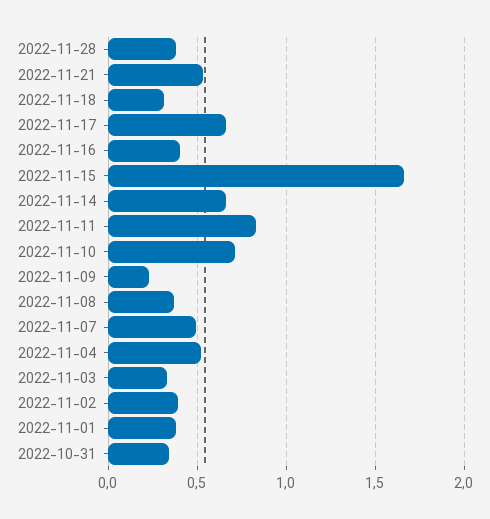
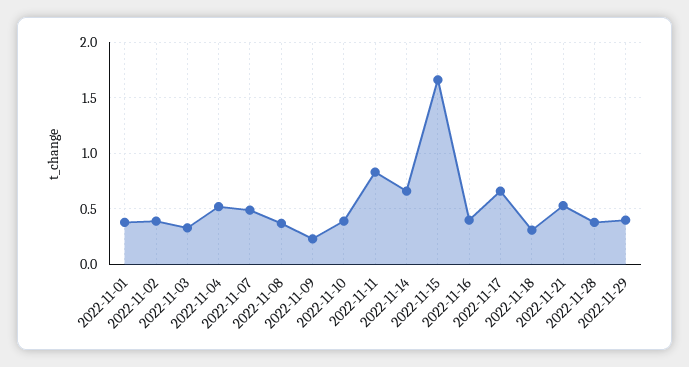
2022-11-10: 0.7 -> 0.4
2022-10-31: 0.35 -> none
2022-11-29: none -> 0.4

